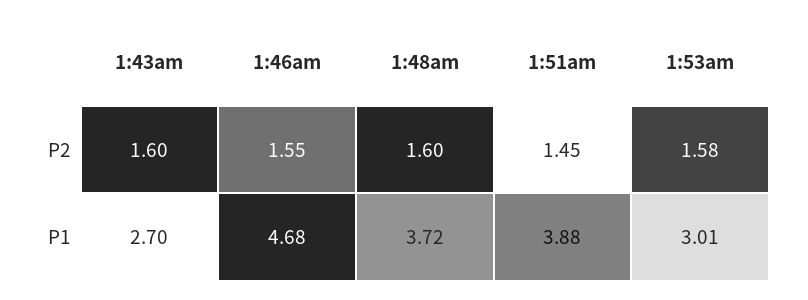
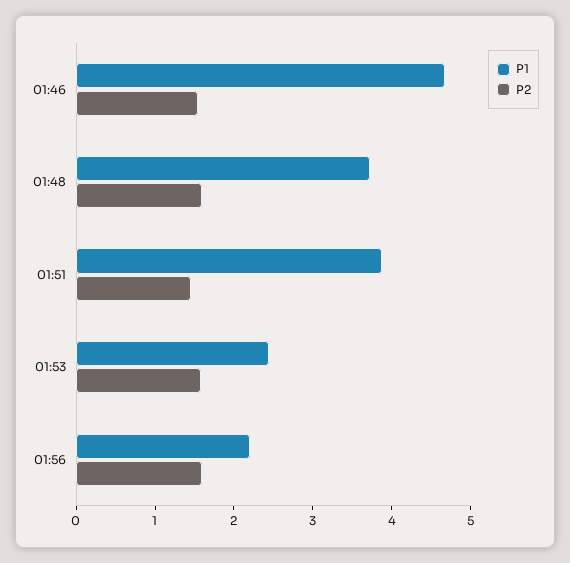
P2, 1:43am: 1.6 -> none
P1, 1:43am: 2.7 -> none
P1, 1:53am: 3.01 -> 2.4
P1, 01:56: none -> 2.2
P2, 01:56: none -> 1.6

